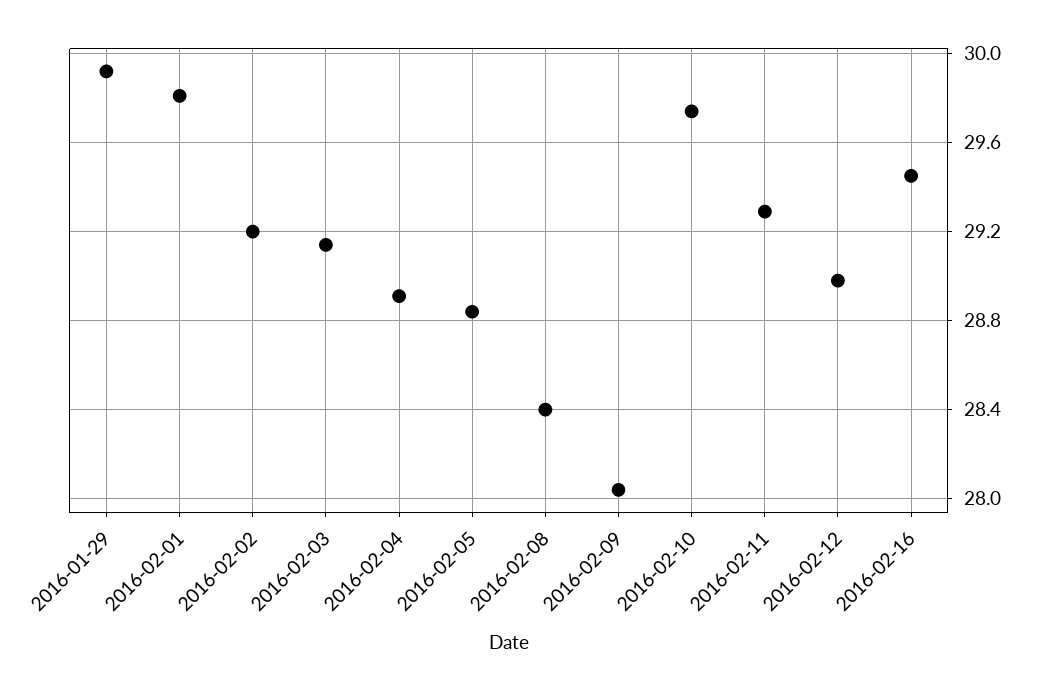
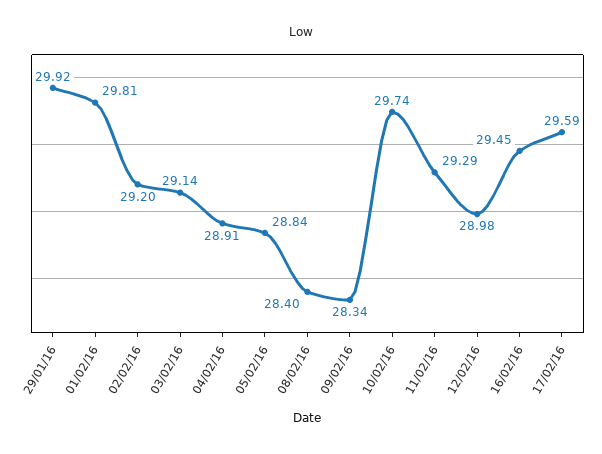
2016-02-09: 28.05 -> 28.34
17/02/16: none -> 29.59

